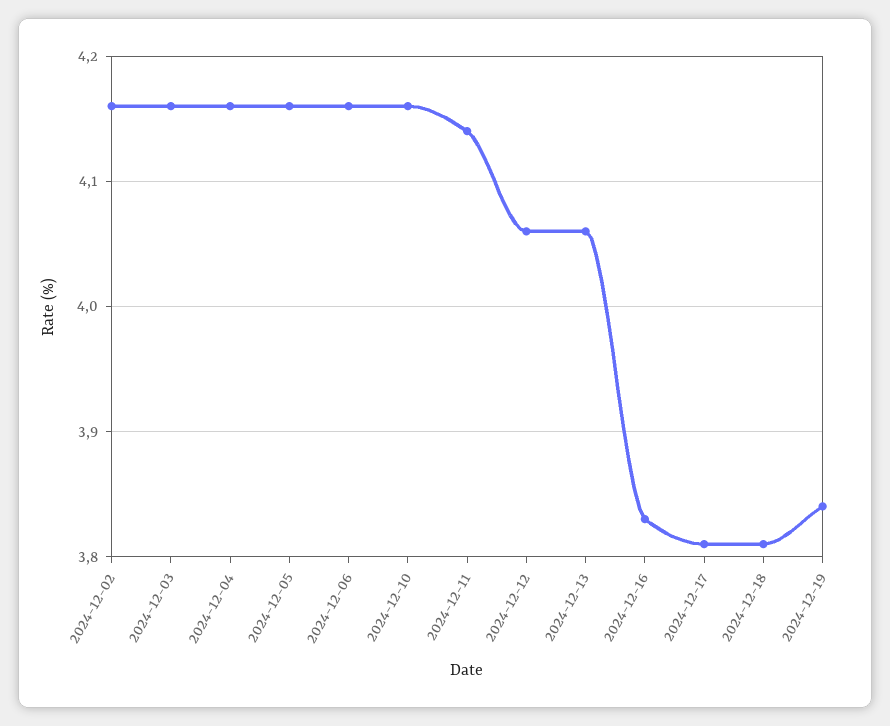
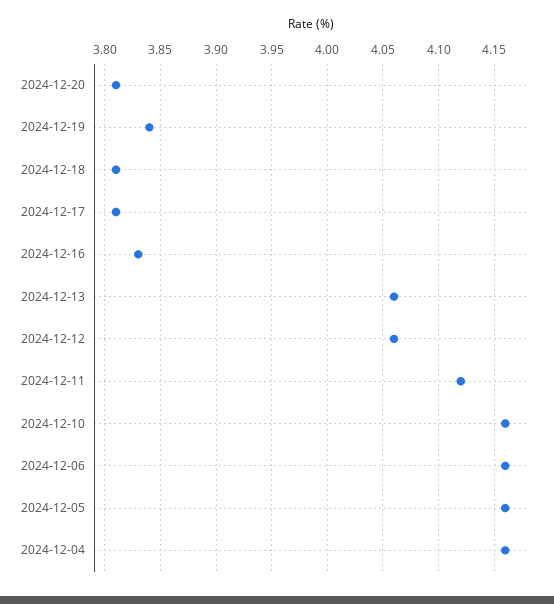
2024-12-02: 4.16 -> none
2024-12-03: 4.16 -> none
2024-12-11: 4.14 -> 4.12
2024-12-20: none -> 3.81

